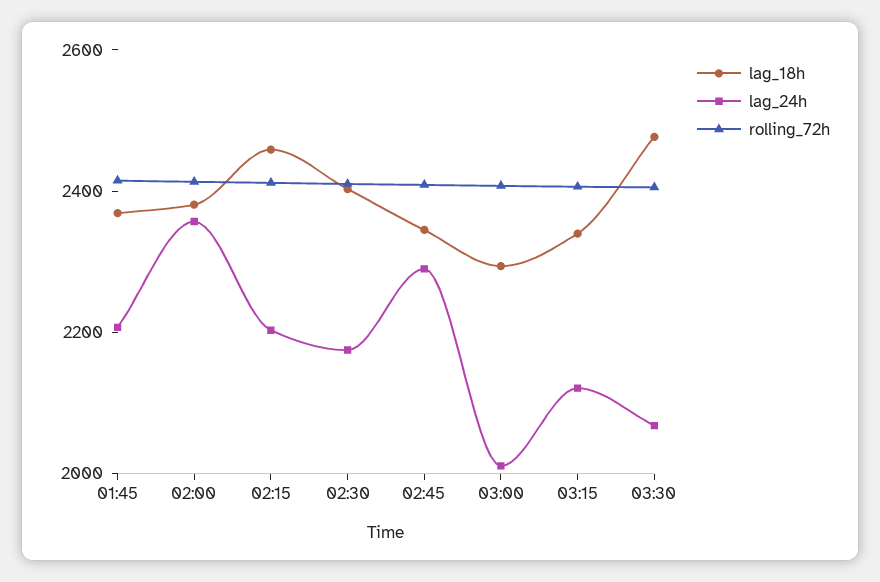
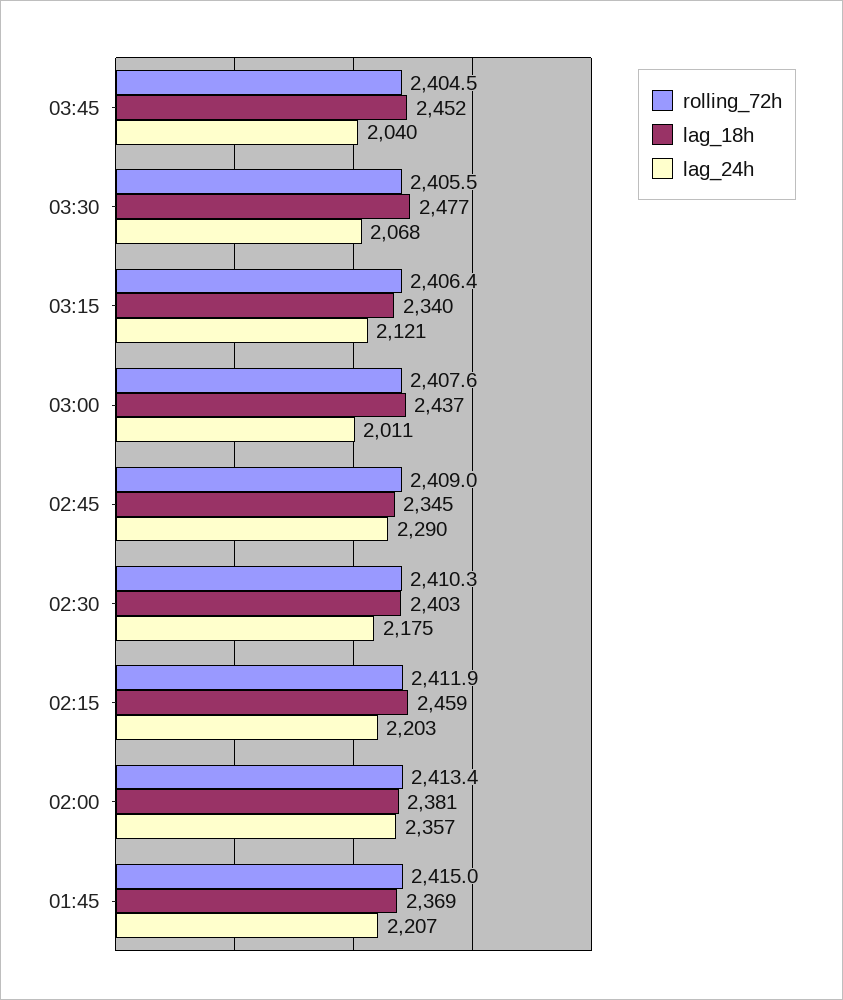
lag_18h, 03:00: 2300 -> 2437
rolling_72h, 03:45: none -> 2404.5
lag_18h, 03:45: none -> 2452
lag_24h, 03:45: none -> 2040

